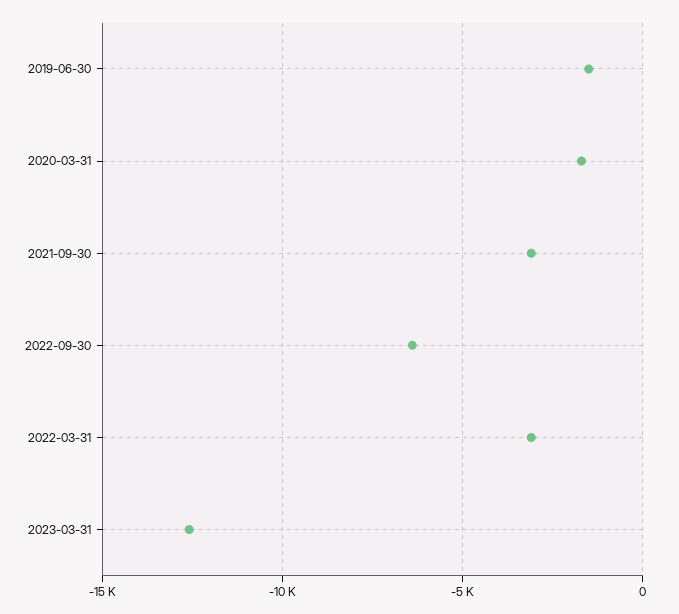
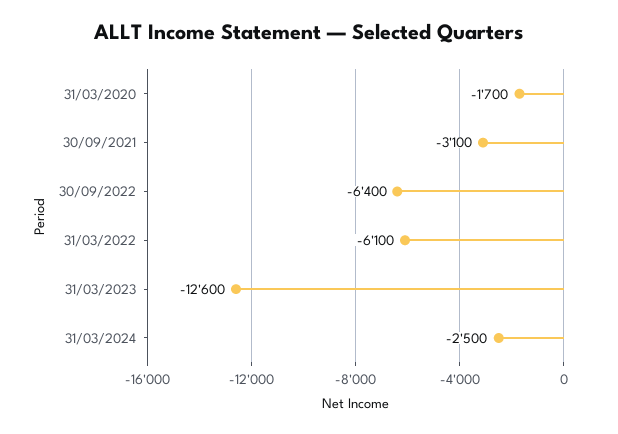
2019-06-30: -1500 -> none
2022-03-31: -3000 -> -6100
31/03/2024: none -> -2500

